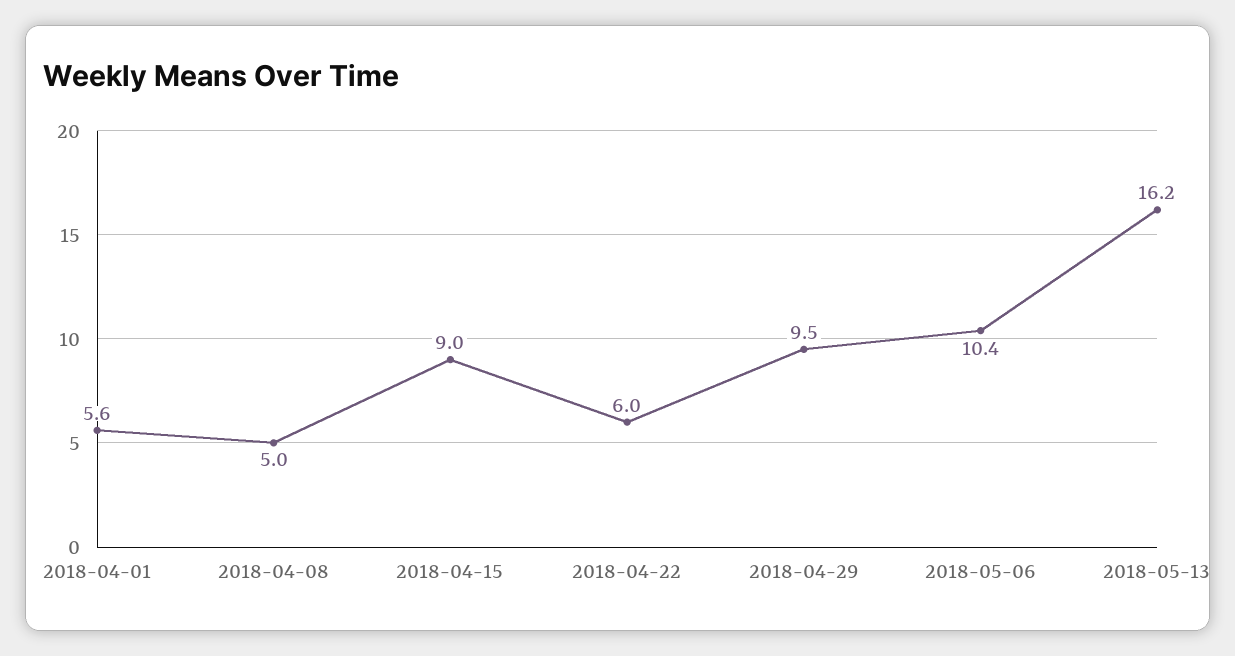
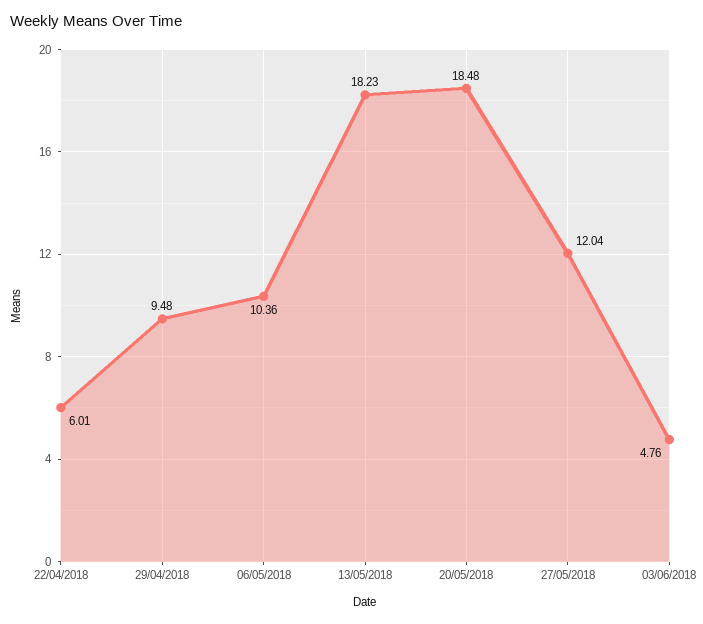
2018-04-01: 5.6 -> none
2018-04-08: 5 -> none
2018-04-15: 9 -> none
2018-05-13: 16.2 -> 18.23
20/05/2018: none -> 18.48
27/05/2018: none -> 12.04
03/06/2018: none -> 4.76

